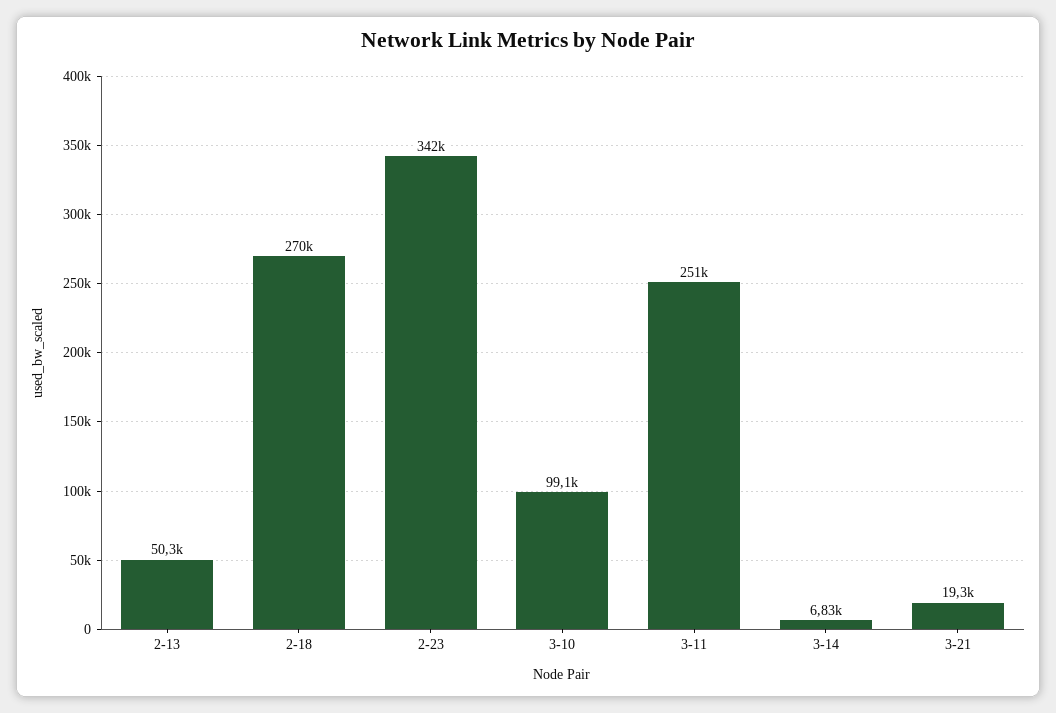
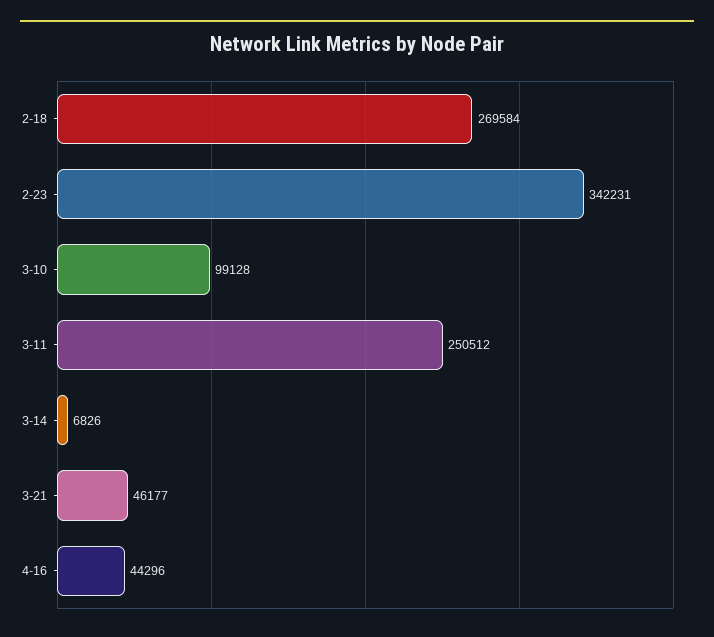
2-13: 50300 -> none
3-21: 19300 -> 46177
4-16: none -> 44296

